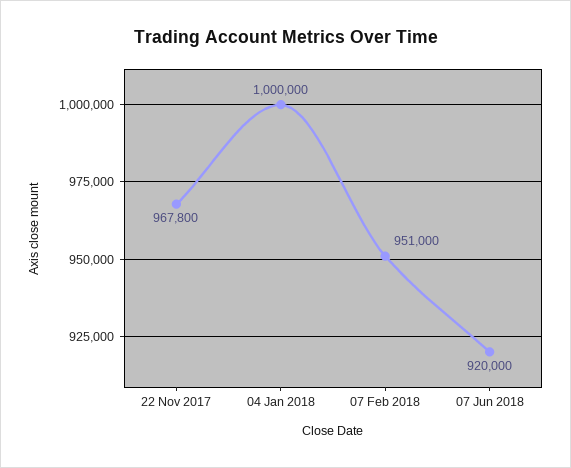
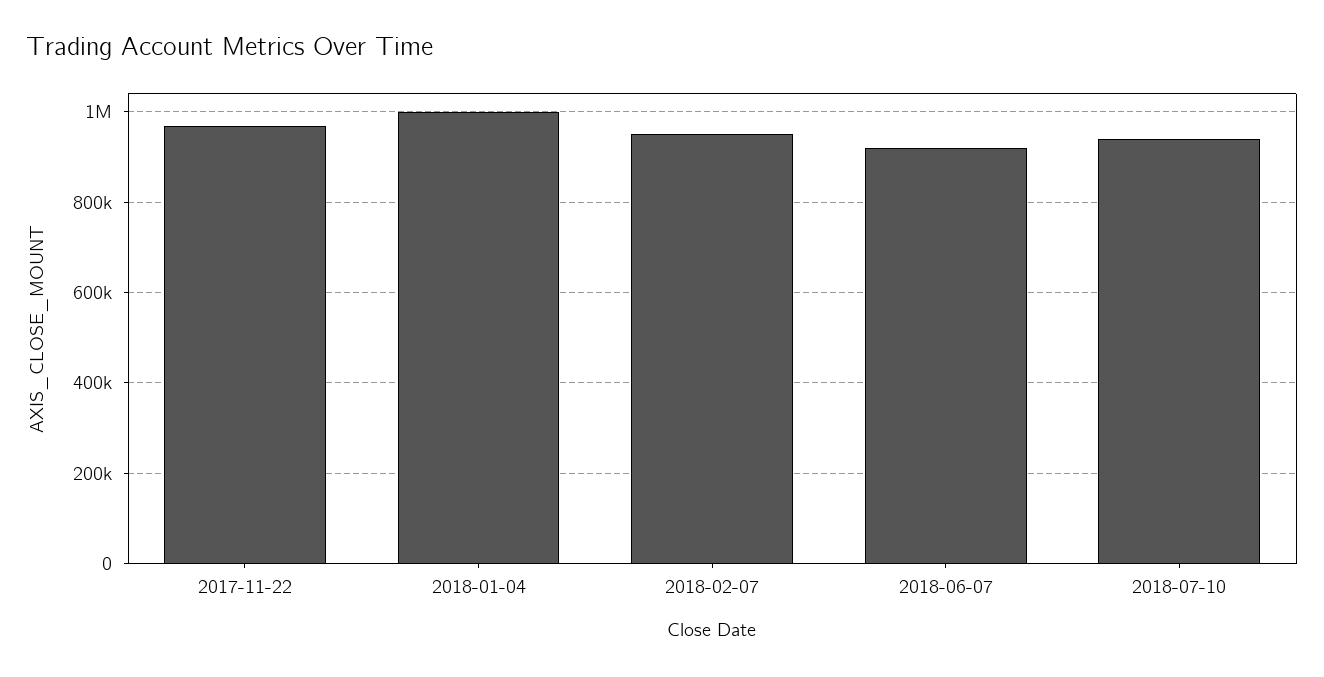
2018-07-10: none -> 940000

